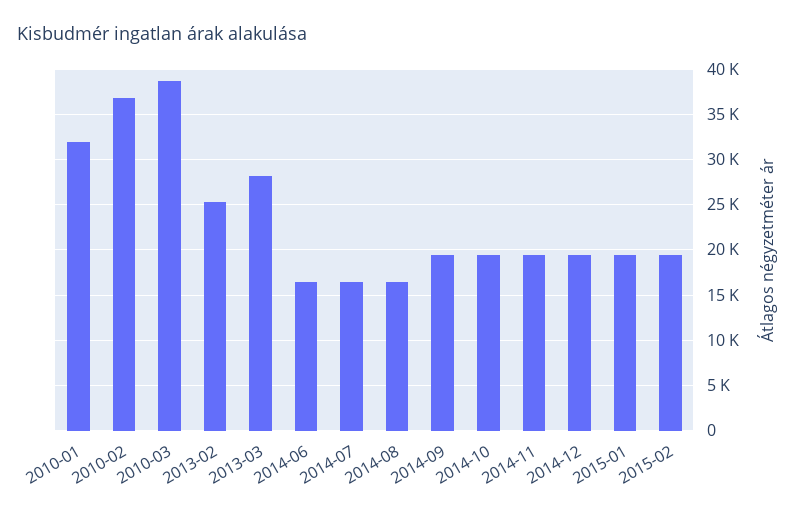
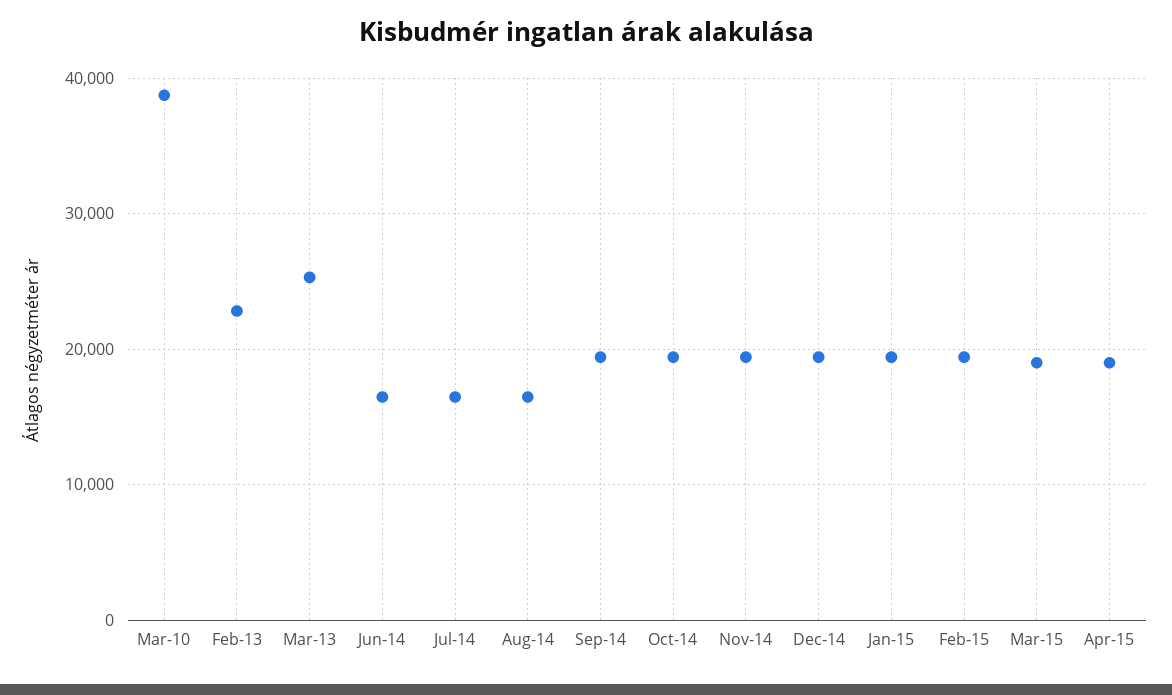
2010-01: 32000 -> none
2010-02: 37000 -> none
2013-02: 25000 -> 23000
2013-03: 28000 -> 25000
Mar-15: none -> 19000
Apr-15: none -> 19000

